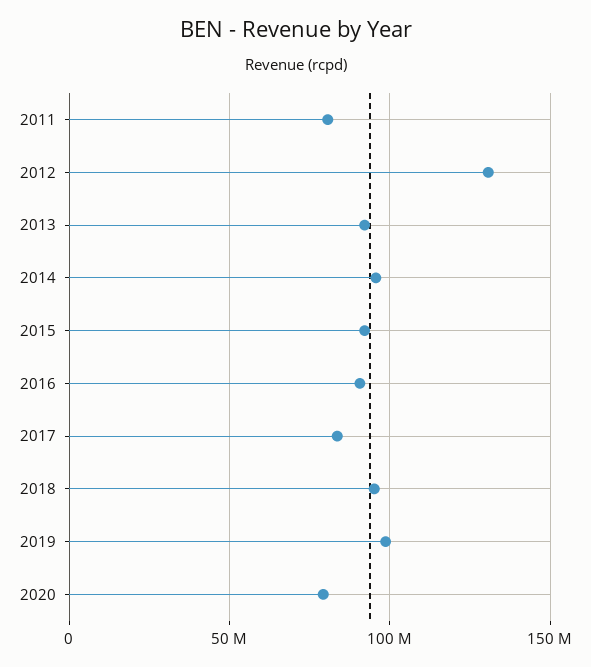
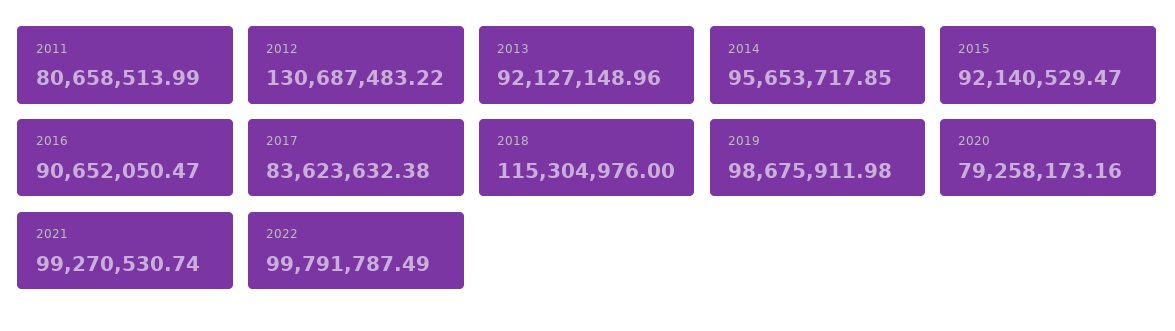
2018: 95000000 -> 115304976
2021: none -> 99270530.74
2022: none -> 99791787.49

